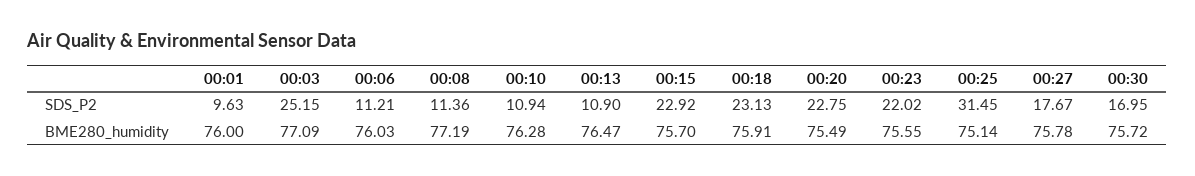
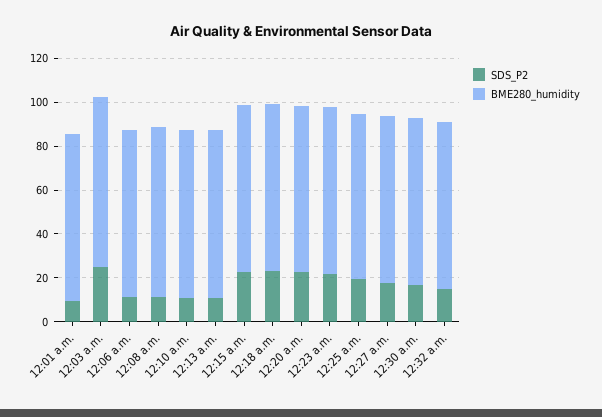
SDS_P2, 00:25: 31.45 -> 20
SDS_P2, 12:32 a.m.: none -> 15
BME280_humidity, 12:32 a.m.: none -> 75

